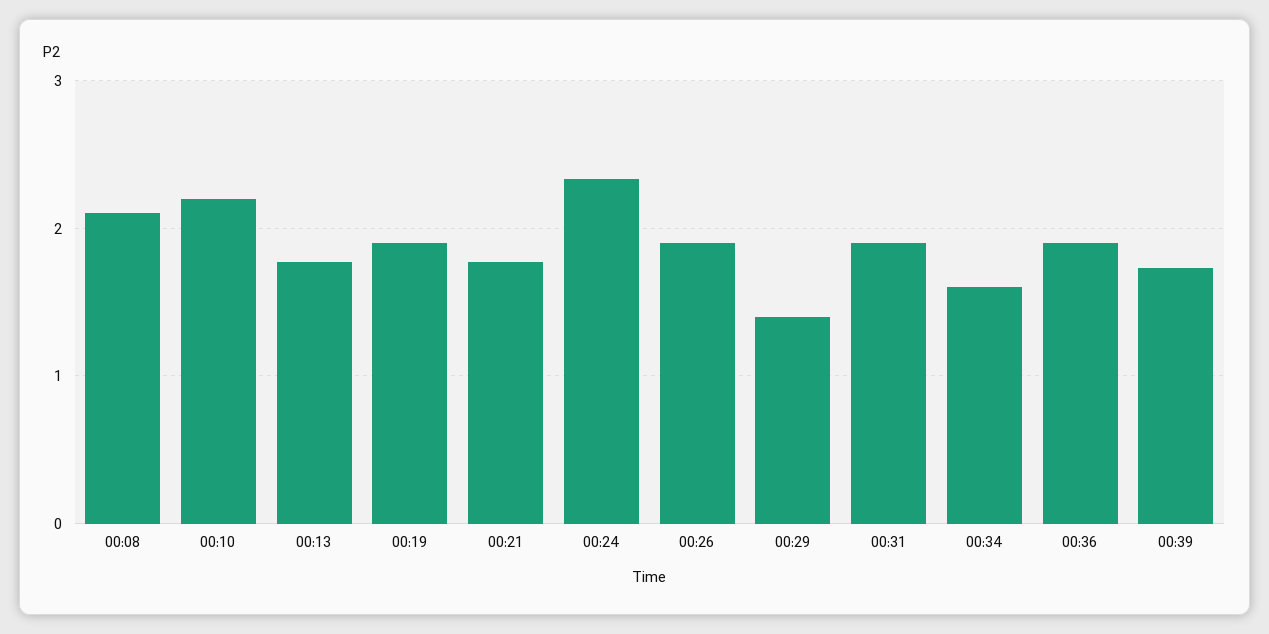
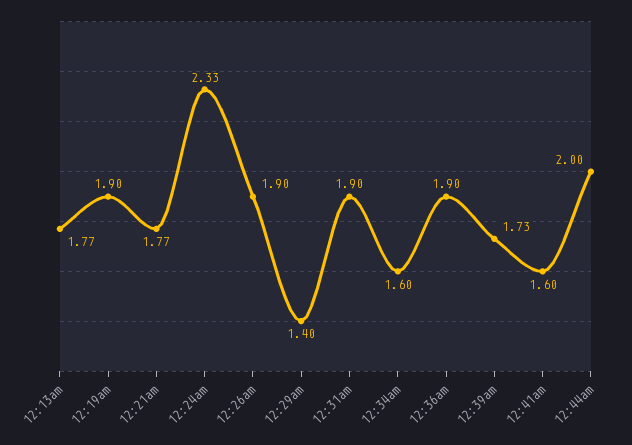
00:08: 2.1 -> none
00:10: 2.2 -> none
12:41am: none -> 1.6
12:44am: none -> 2

